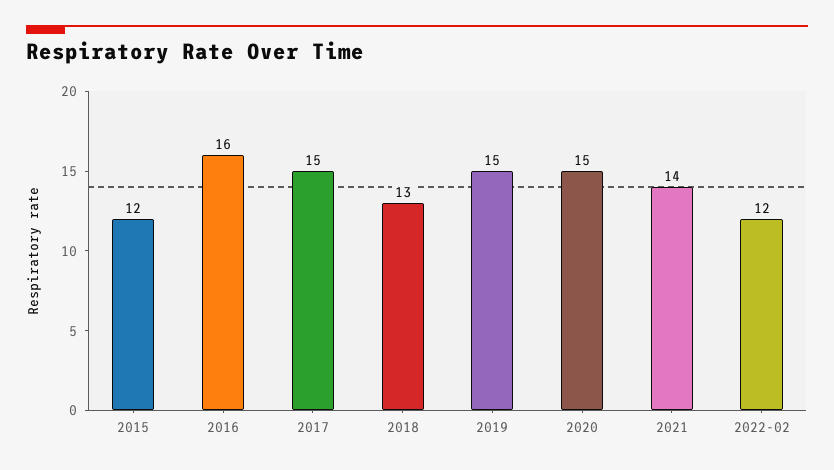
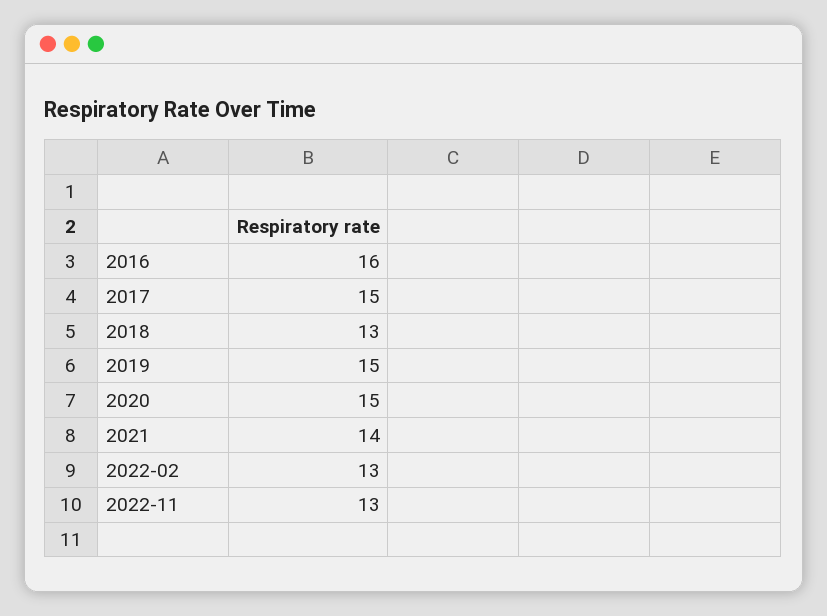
2015: 12 -> none
2022-02: 12 -> 13
2022-11: none -> 13

